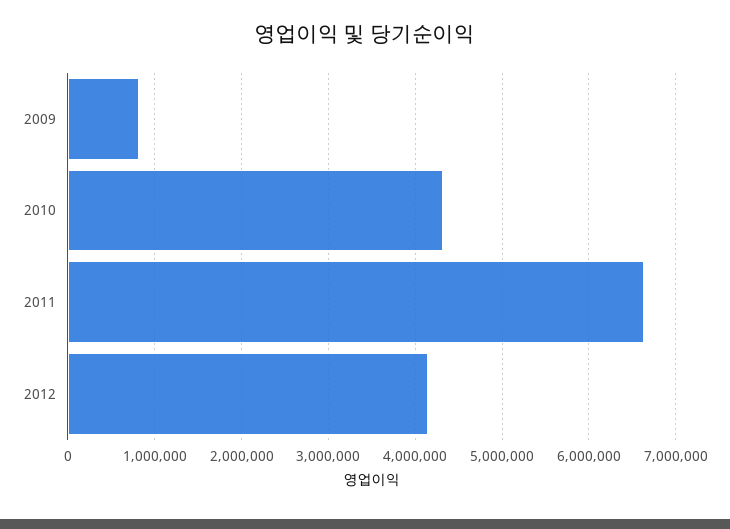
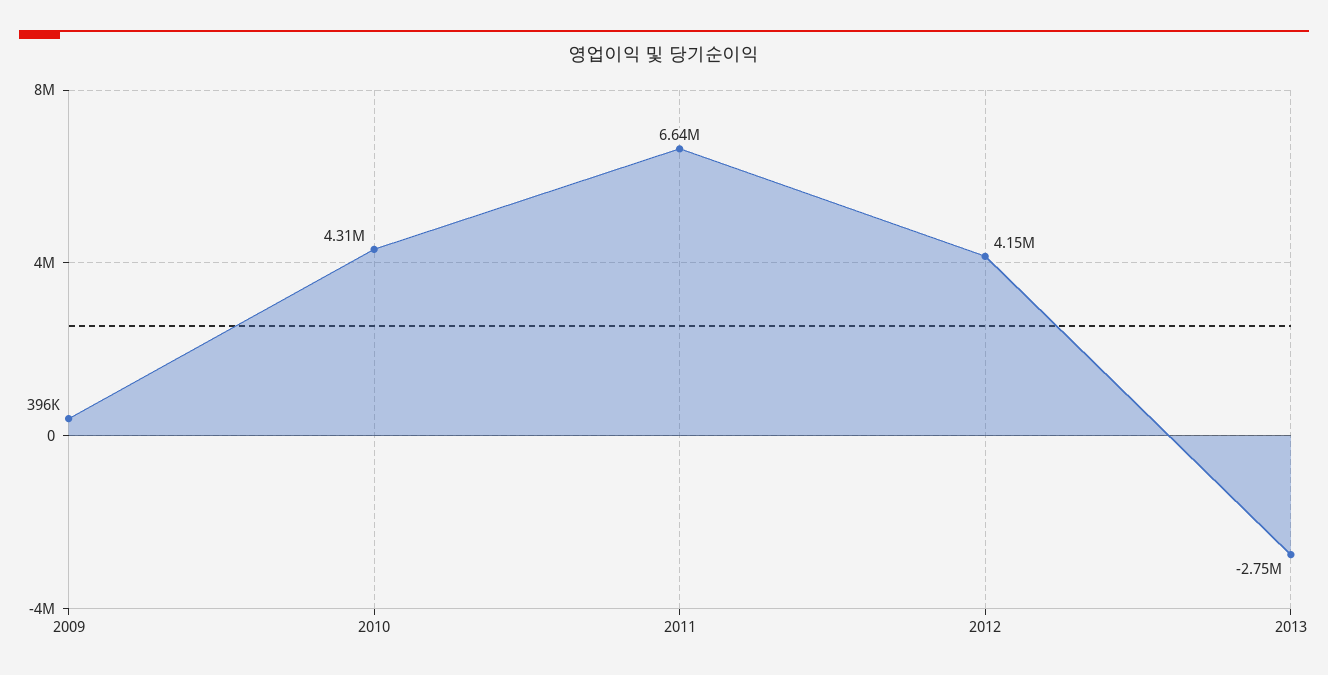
2009: 800000 -> 396000
2013: none -> -2750000

